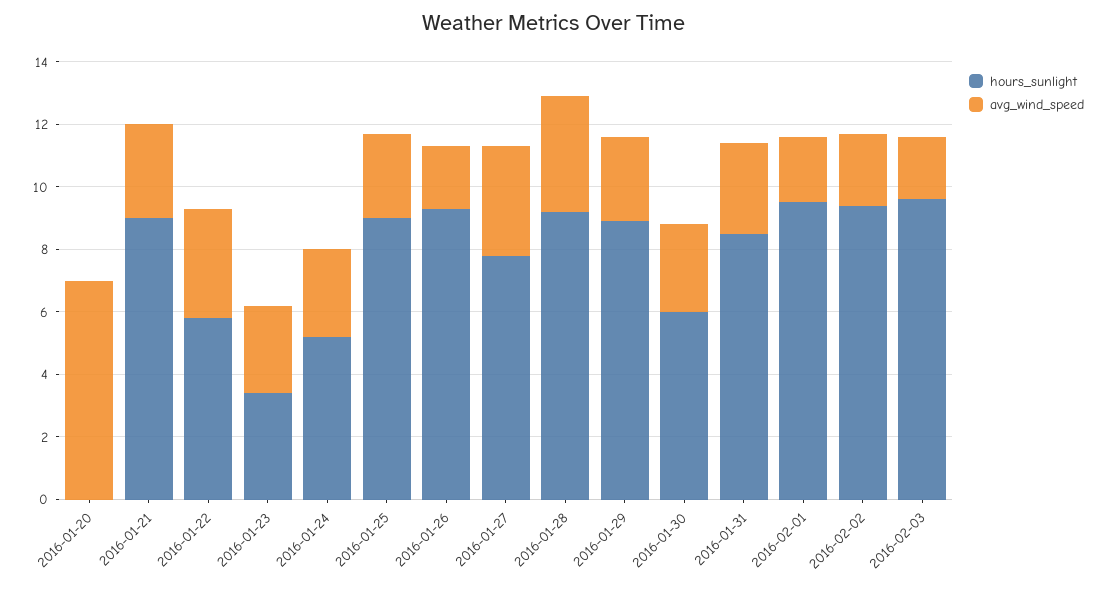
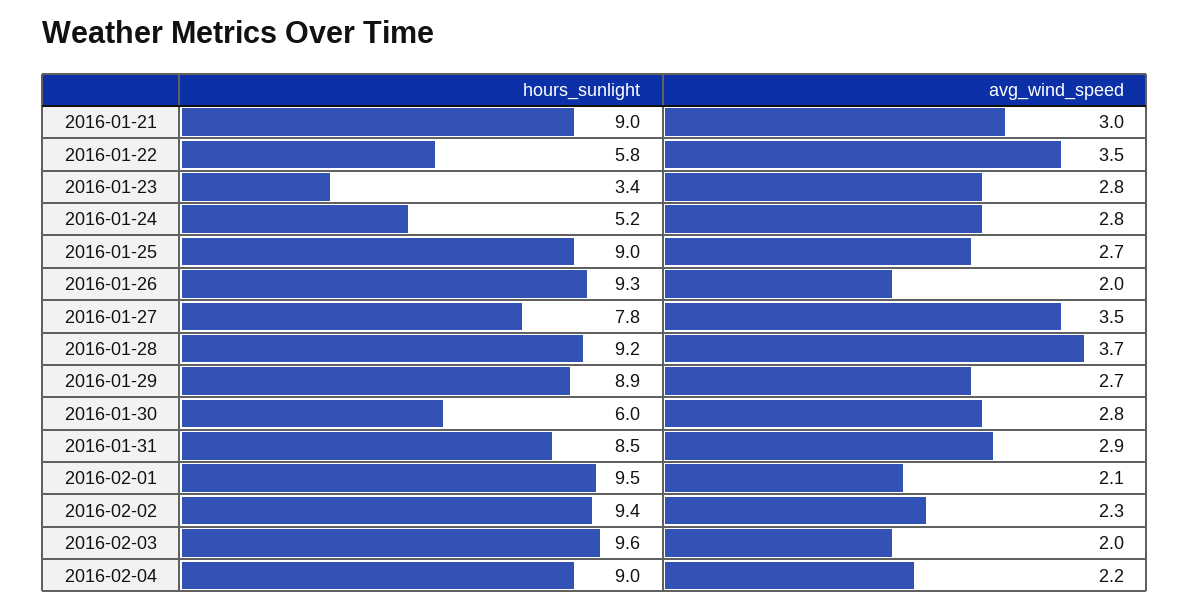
hours_sunlight, 2016-01-20: 0 -> none
avg_wind_speed, 2016-01-20: 7 -> none
hours_sunlight, 2016-02-04: none -> 9
avg_wind_speed, 2016-02-04: none -> 2.2

